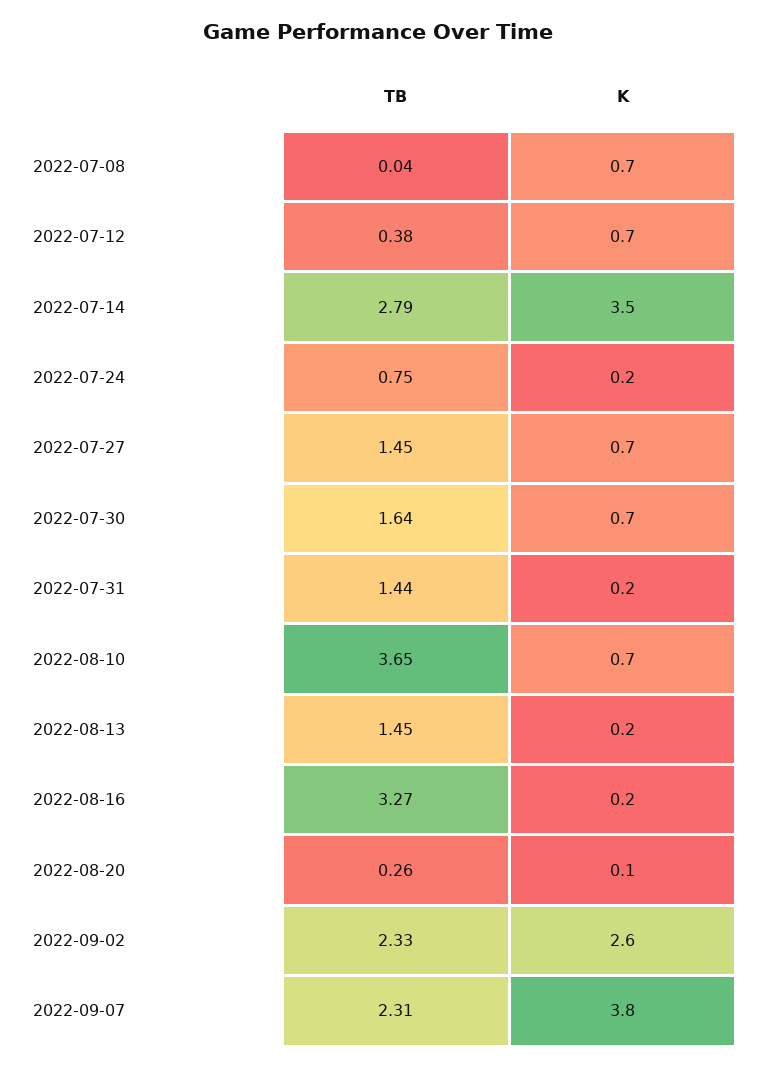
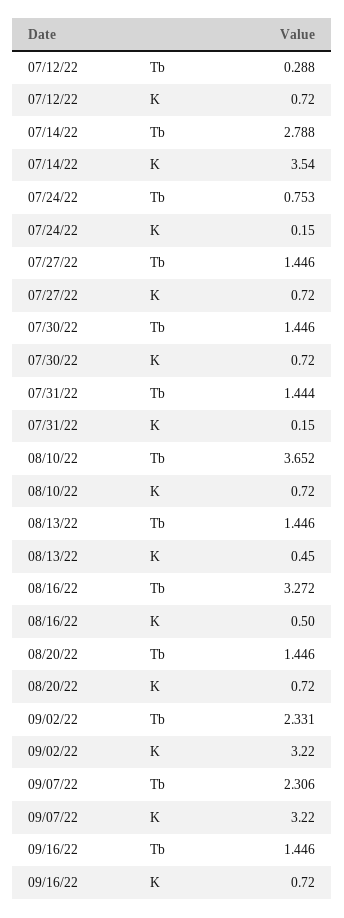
TB, 2022-07-08: 0.04 -> none
K, 2022-07-08: 0.7 -> none
TB, 2022-07-12: 0.38 -> 0.288
TB, 2022-07-30: 1.64 -> 1.446
K, 2022-08-13: 0.2 -> 0.45
K, 2022-08-16: 0.2 -> 0.5
TB, 2022-08-20: 0.26 -> 1.446
K, 2022-08-20: 0.1 -> 0.72
K, 2022-09-02: 2.6 -> 3.22
K, 2022-09-07: 3.8 -> 3.22
TB, 09/16/22: none -> 1.446
K, 09/16/22: none -> 0.72

